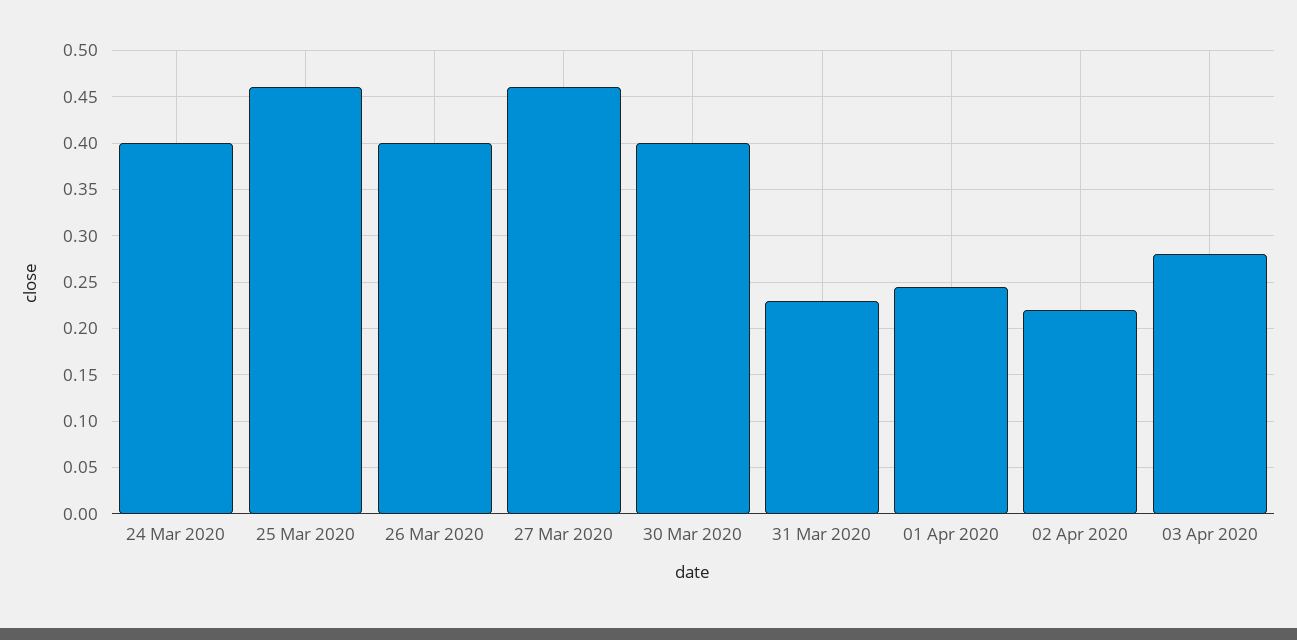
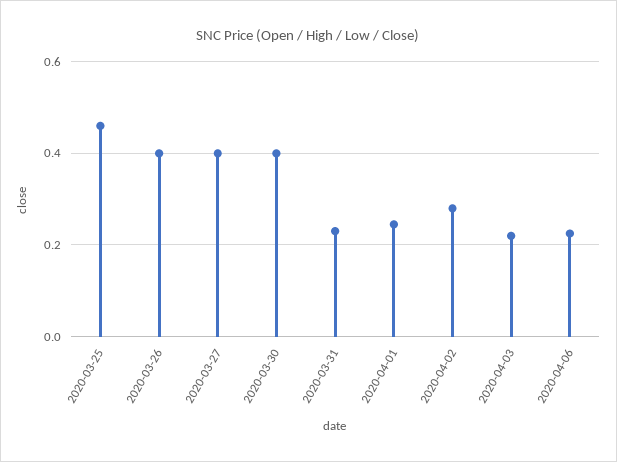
24 Mar 2020: 0.4 -> none
27 Mar 2020: 0.46 -> 0.4
02 Apr 2020: 0.22 -> 0.28
03 Apr 2020: 0.28 -> 0.22
2020-04-06: none -> 0.22

